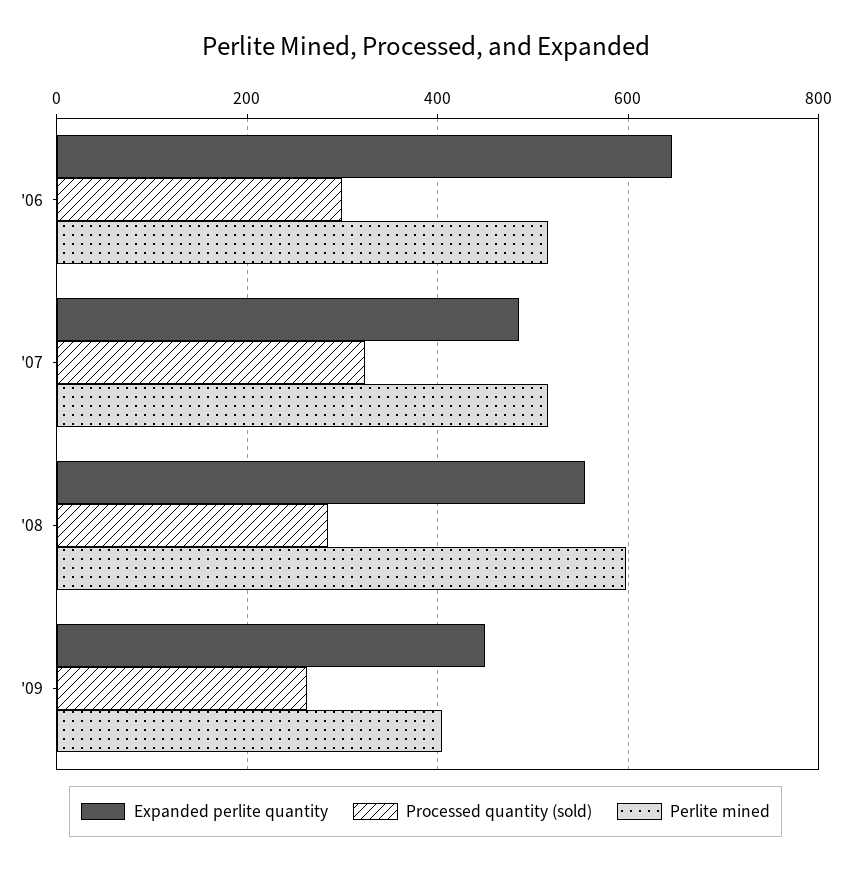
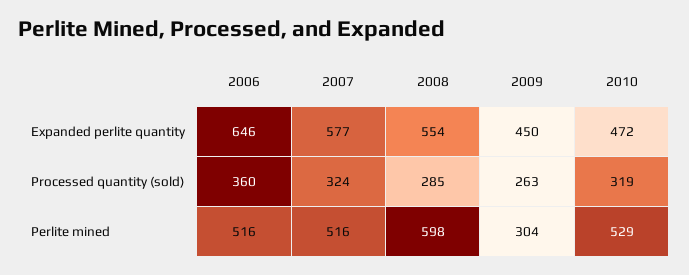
Processed quantity (sold), '06: 300 -> 360
Expanded perlite quantity, '07: 480 -> 577
Perlite mined, '09: 400 -> 304
Expanded perlite quantity, 2010: none -> 472
Processed quantity (sold), 2010: none -> 319
Perlite mined, 2010: none -> 529

